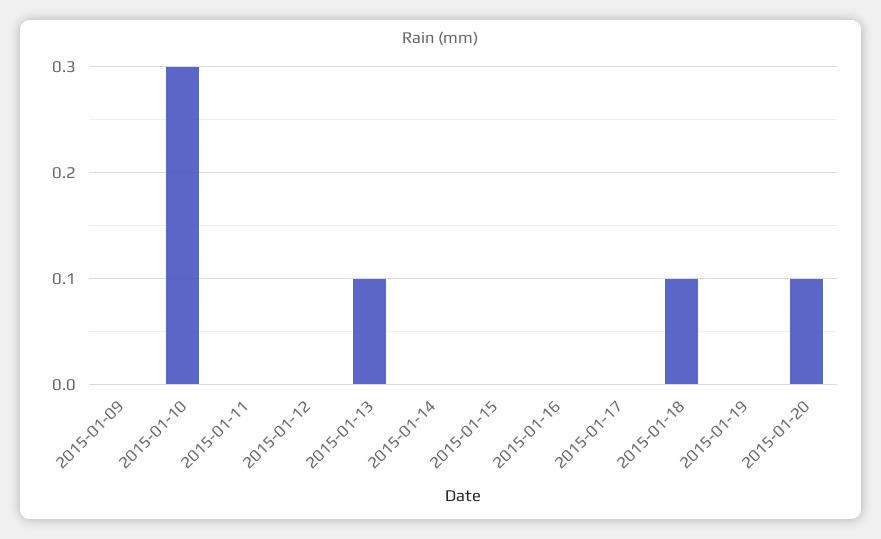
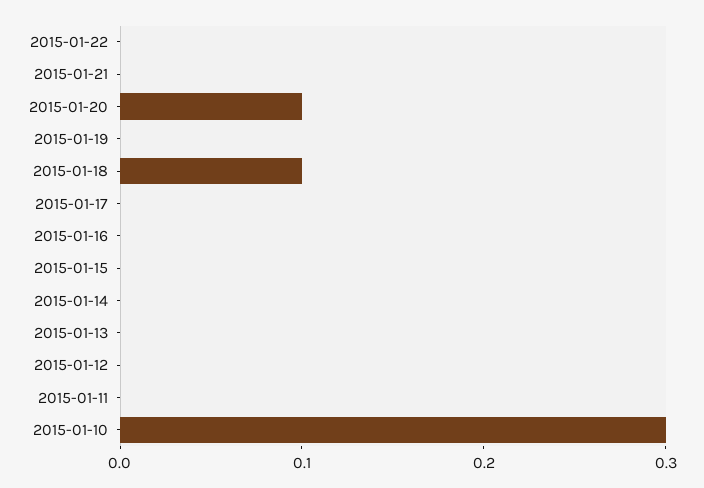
2015-01-09: 0 -> none
2015-01-13: 0.1 -> 0
2015-01-22: none -> 0
2015-01-21: none -> 0

